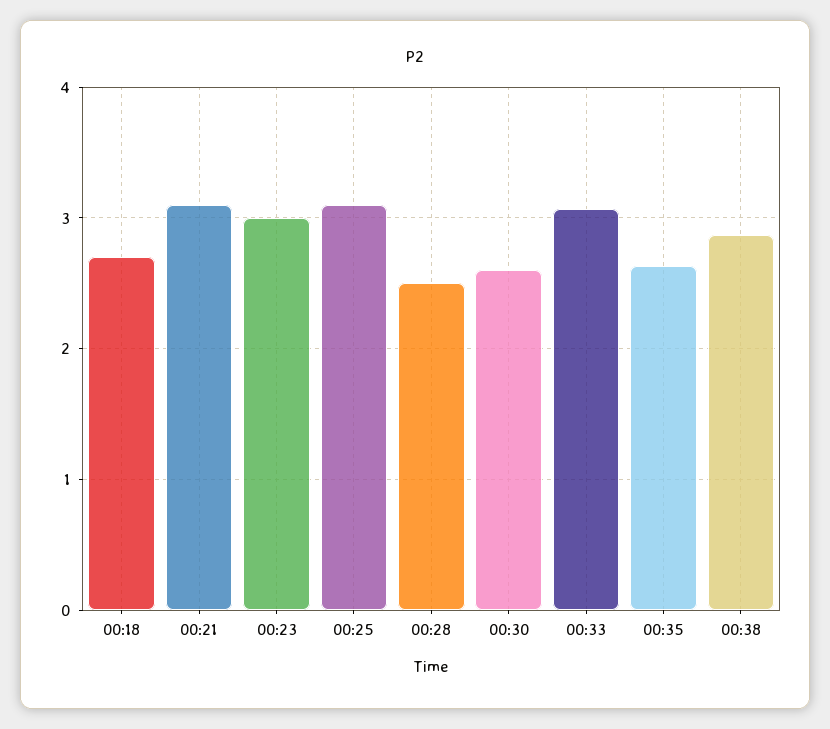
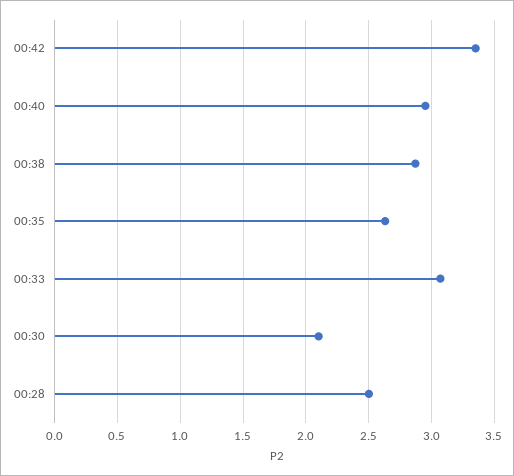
00:18: 2.7 -> none
00:21: 3.1 -> none
00:23: 3 -> none
00:25: 3.1 -> none
00:30: 2.6 -> 2.1
00:42: none -> 3.35
00:40: none -> 2.95

